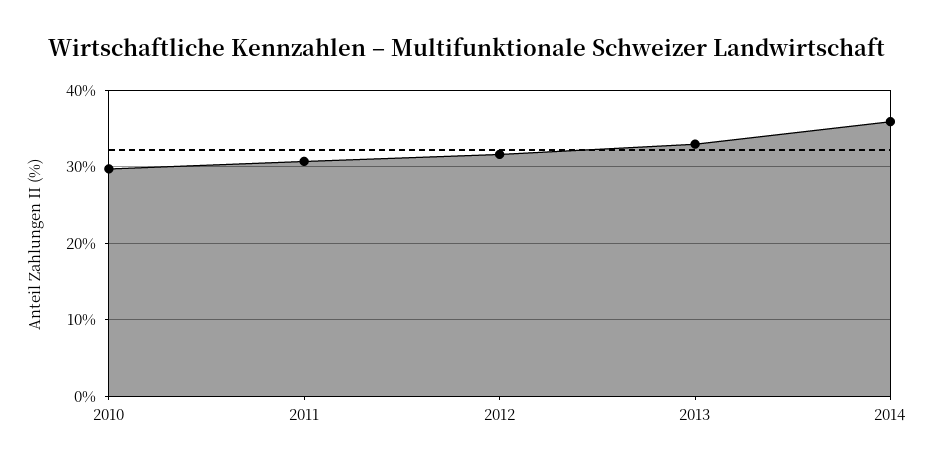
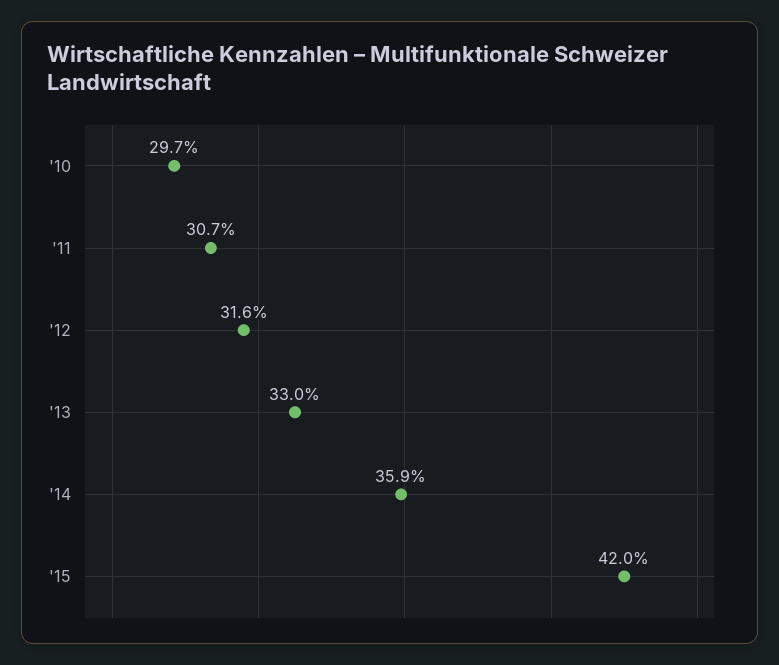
'15: none -> 42

